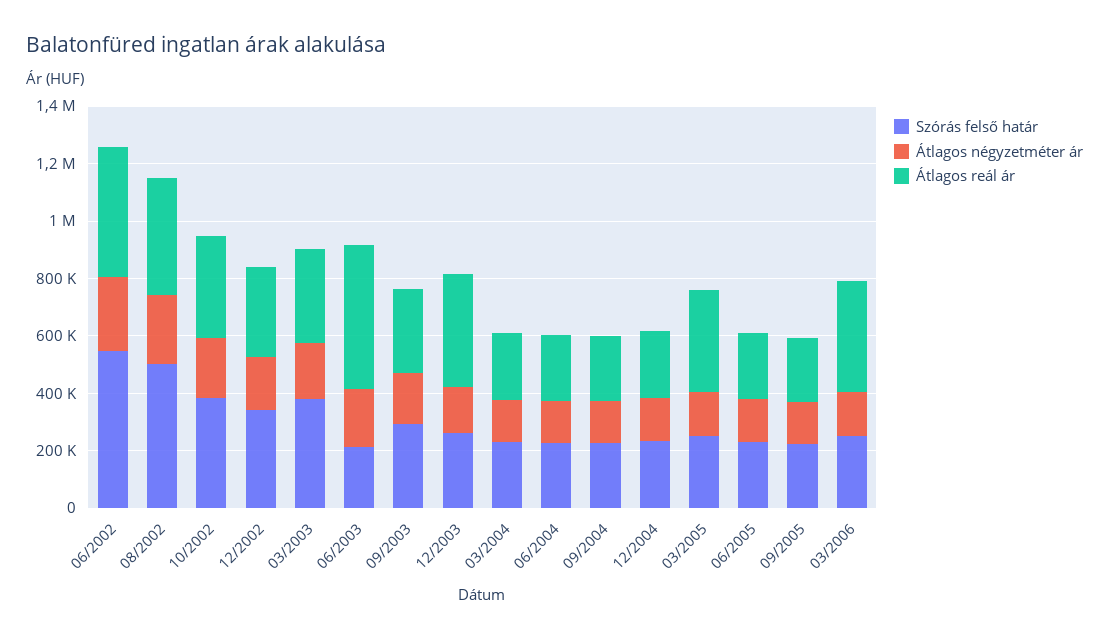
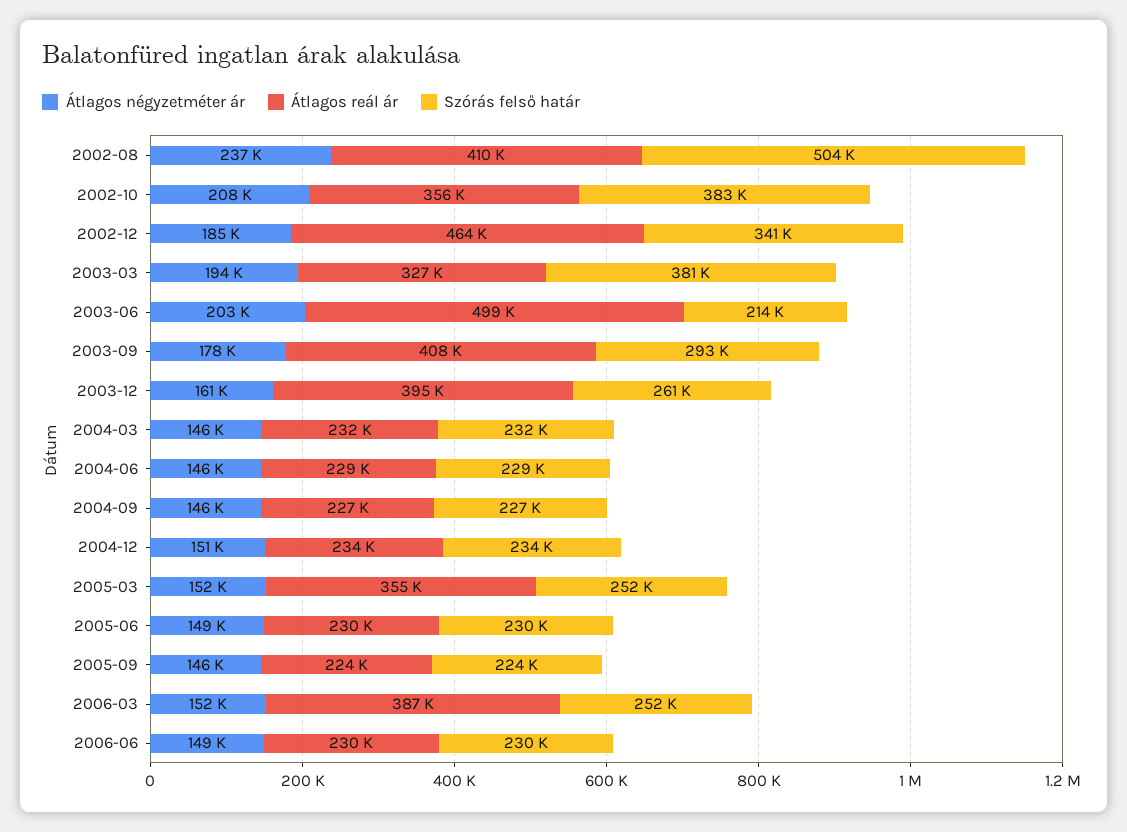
Szórás felső határ, 06/2002: 550000 -> none
Átlagos négyzetméter ár, 06/2002: 250000 -> none
Átlagos reál ár, 06/2002: 450000 -> none
Átlagos reál ár, 12/2002: 300000 -> 464000
Átlagos reál ár, 09/2003: 300000 -> 408000
Átlagos négyzetméter ár, 2006-06: none -> 149000
Átlagos reál ár, 2006-06: none -> 230000
Szórás felső határ, 2006-06: none -> 230000

